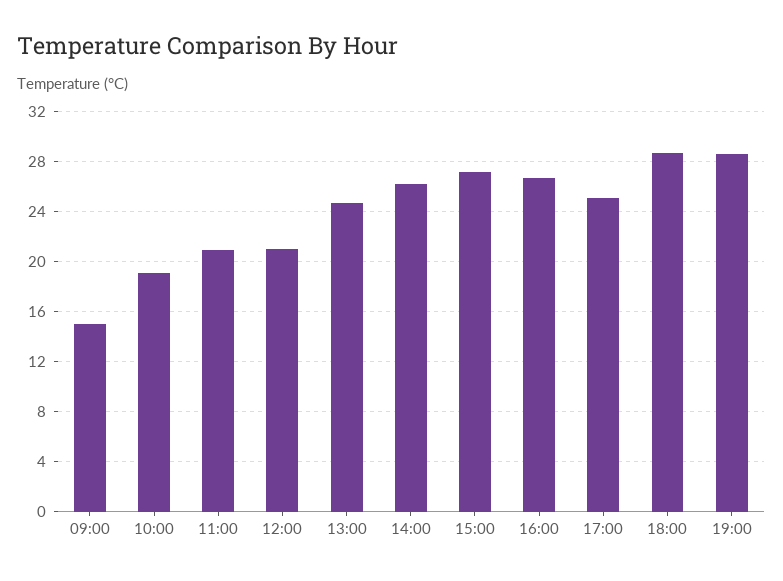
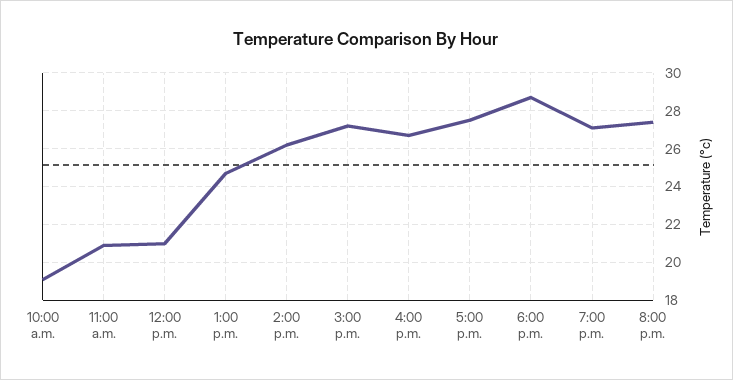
09:00: 15 -> none
17:00: 25 -> 27.5
19:00: 28.5 -> 27
8:00 p.m.: none -> 27.5

